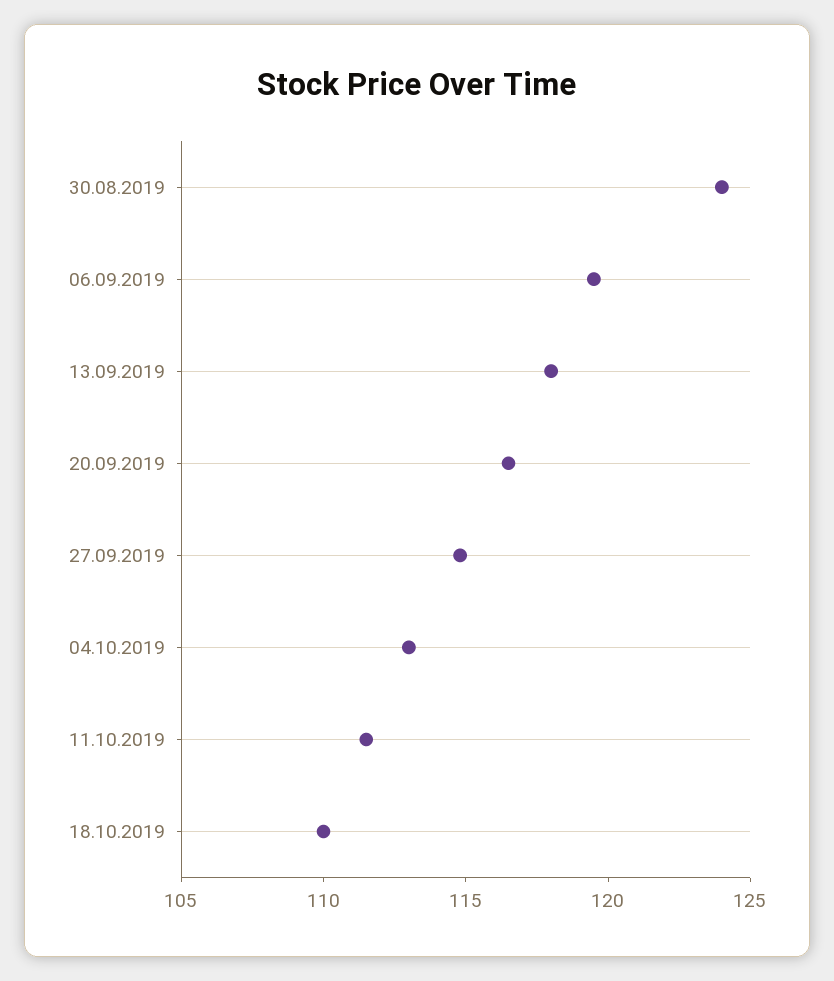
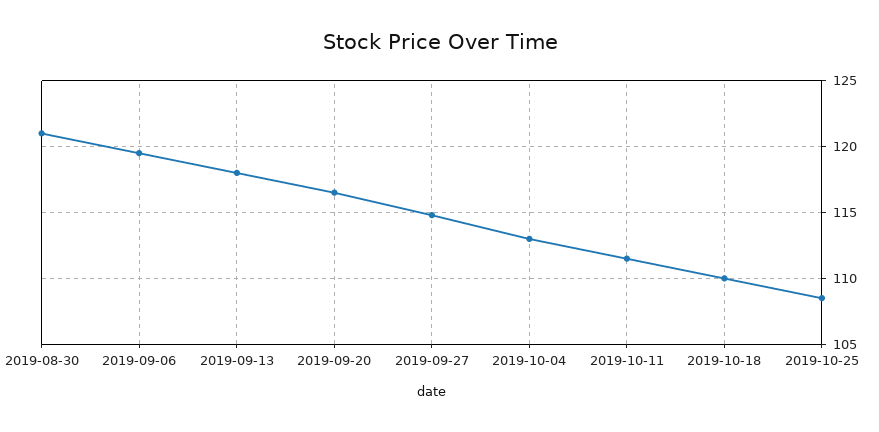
30.08.2019: 124 -> 121
2019-10-25: none -> 108.5

